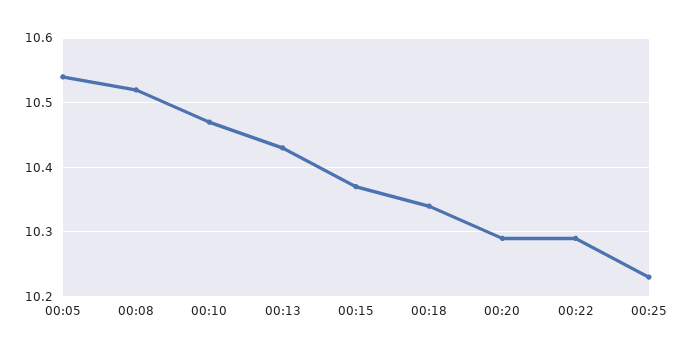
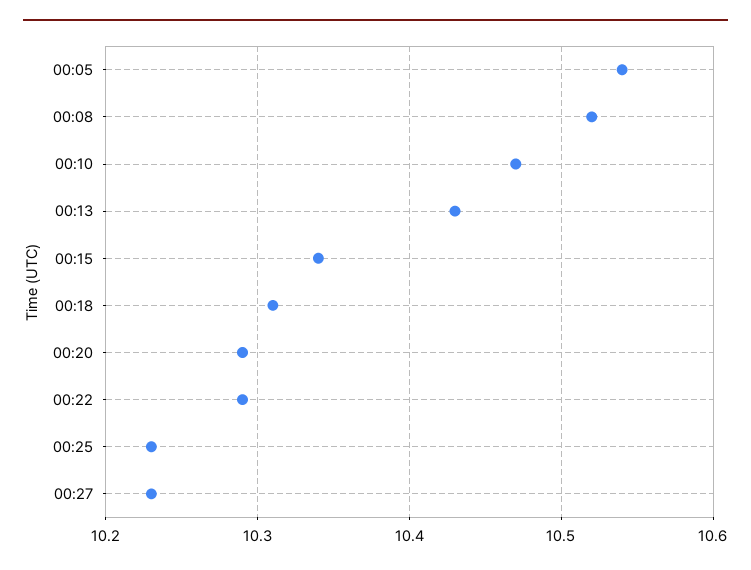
00:15: 10.37 -> 10.34
00:18: 10.34 -> 10.31
00:27: none -> 10.23

